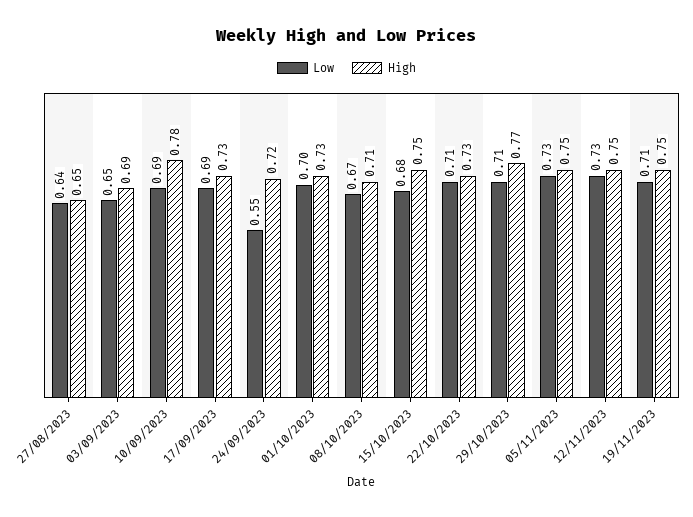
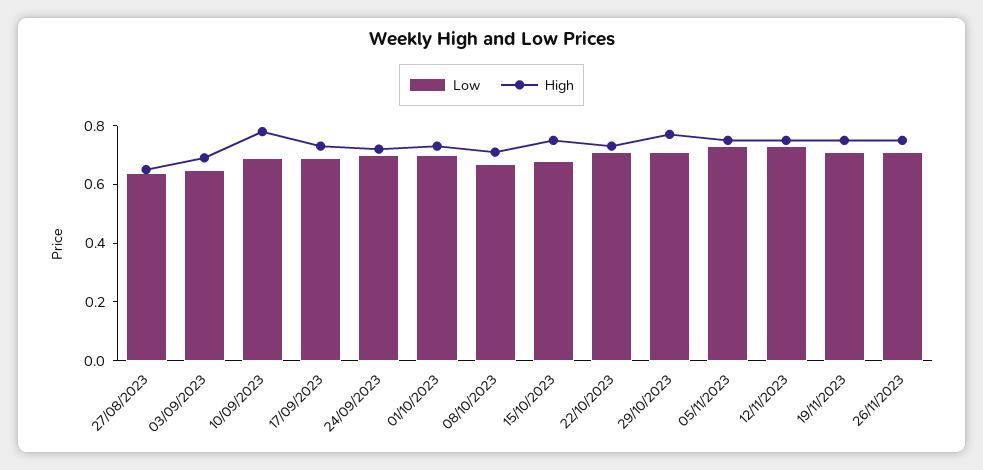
Low, 24/09/2023: 0.55 -> 0.7
Low, 26/11/2023: none -> 0.7
High, 26/11/2023: none -> 0.75

